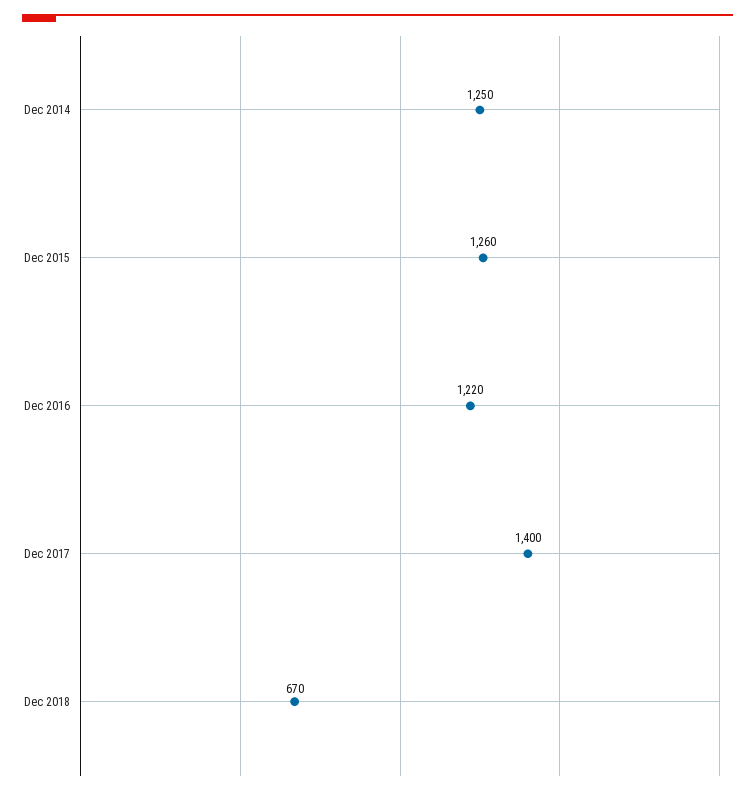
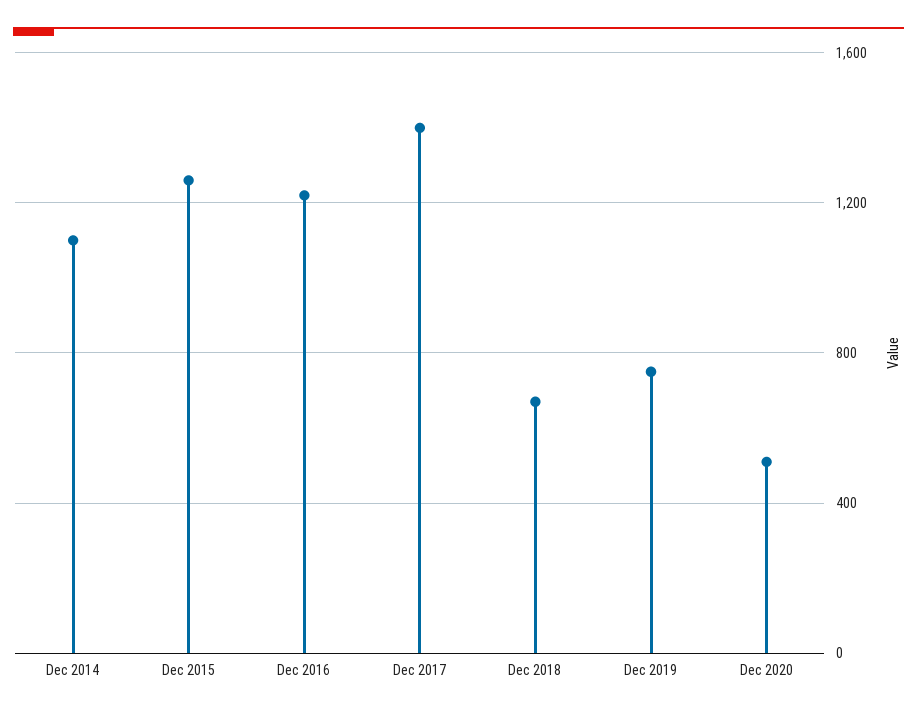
Dec 2014: 1250 -> 1100
Dec 2019: none -> 750
Dec 2020: none -> 500

